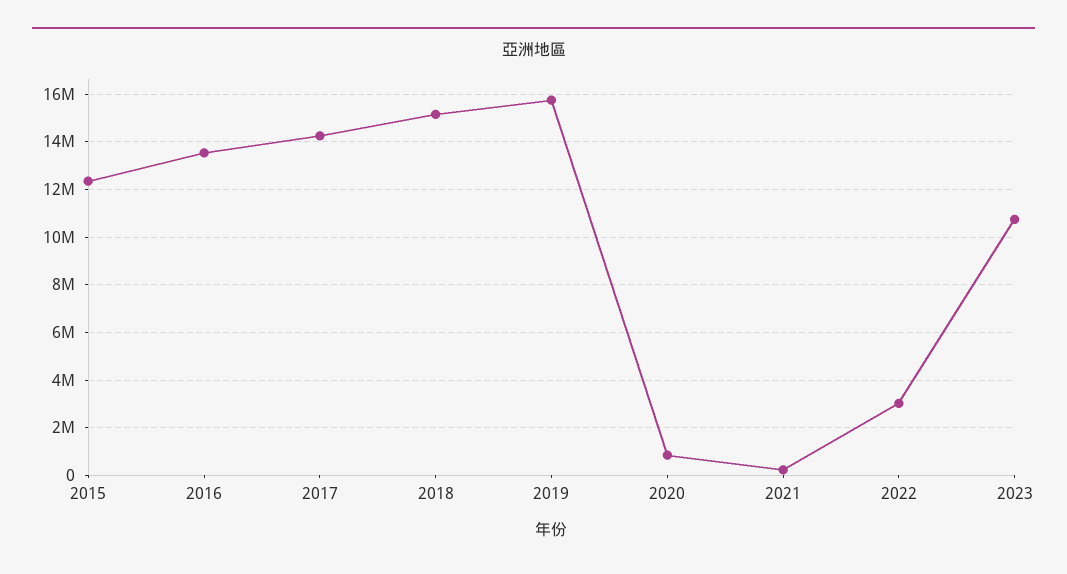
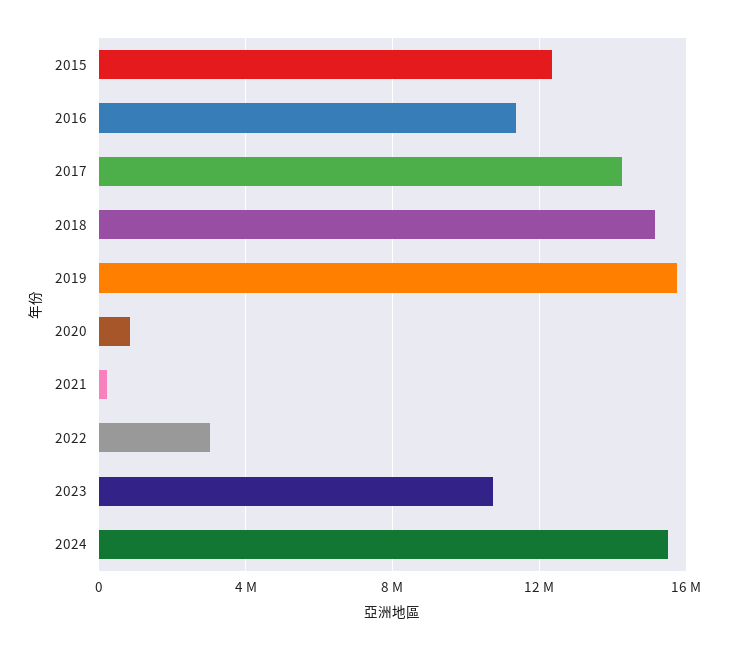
2016: 13500000 -> 11500000
2024: none -> 15500000

